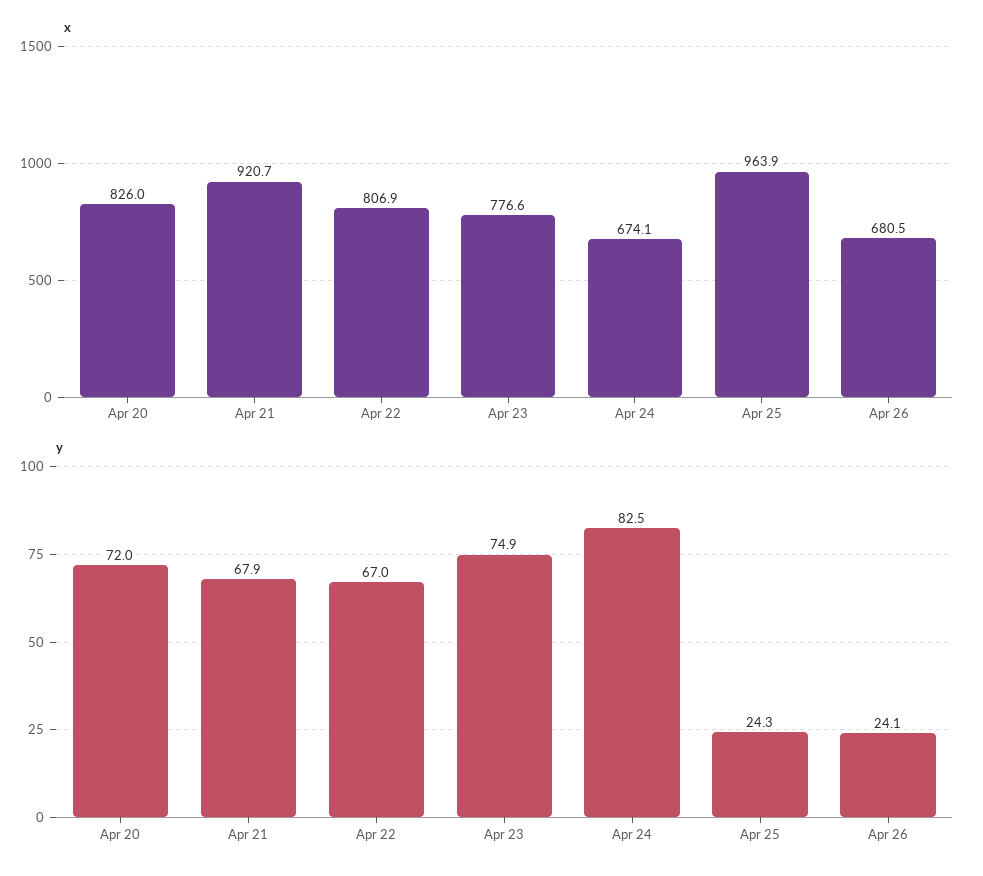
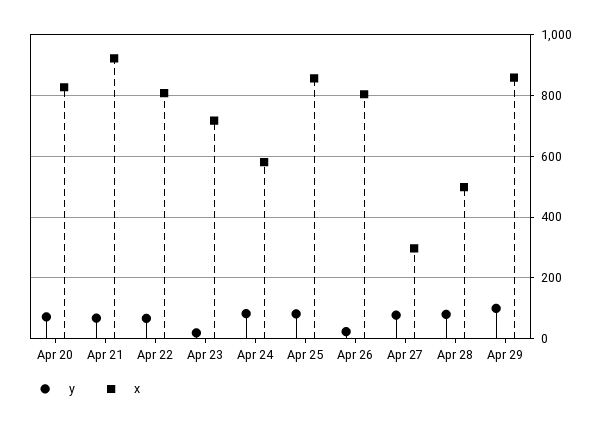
x, Apr 23: 776.6 -> 720
x, Apr 24: 674.1 -> 580
x, Apr 25: 963.9 -> 860
x, Apr 26: 680.5 -> 800
y, Apr 23: 74.9 -> 20
y, Apr 25: 24.3 -> 80
y, Apr 27: none -> 80
x, Apr 27: none -> 300
y, Apr 28: none -> 80
x, Apr 28: none -> 500
y, Apr 29: none -> 100
x, Apr 29: none -> 860

